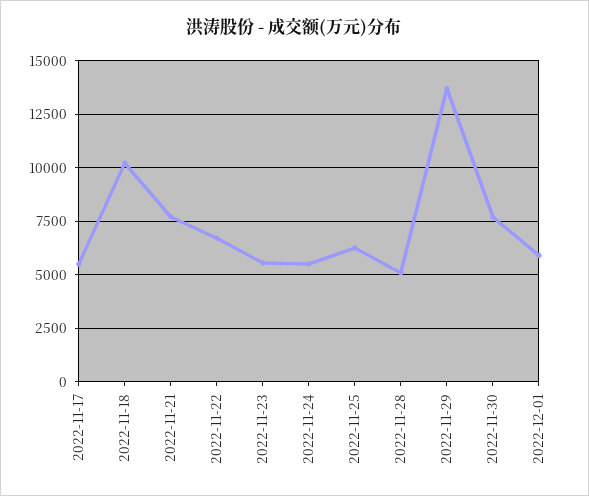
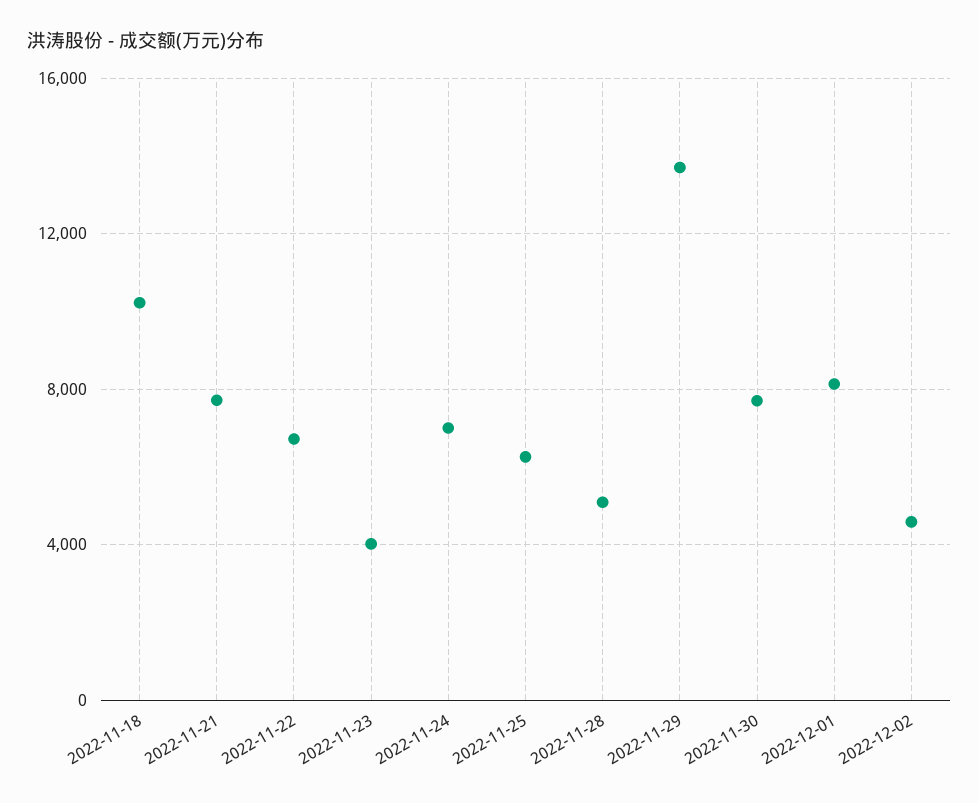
2022-11-17: 5500 -> none
2022-11-23: 5500 -> 4000
2022-11-24: 5500 -> 7000
2022-12-01: 6000 -> 8000
2022-12-02: none -> 4500

